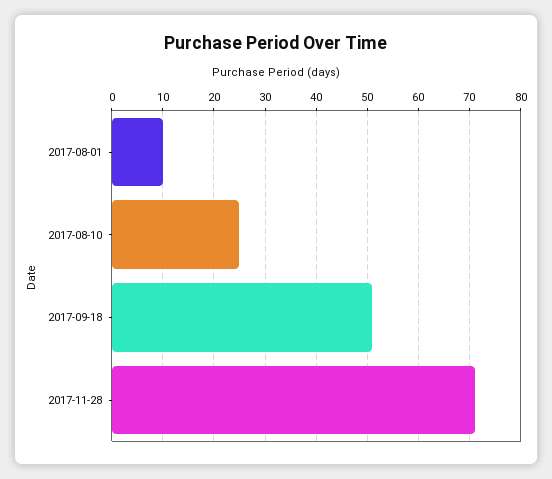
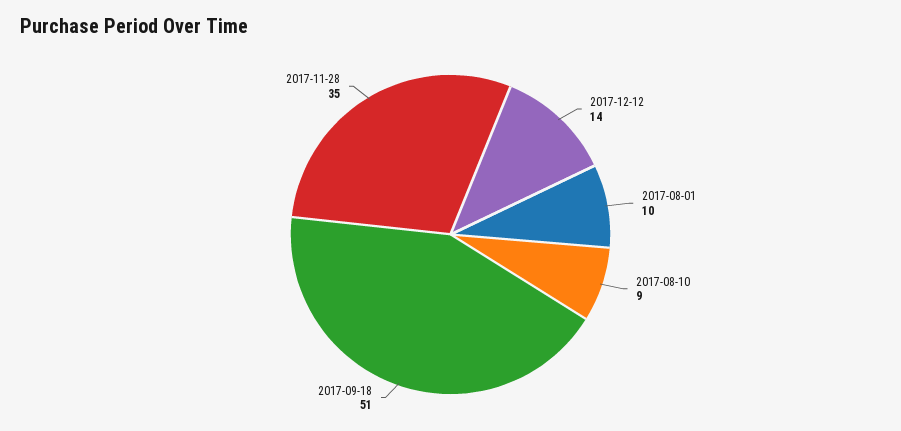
2017-08-10: 25 -> 9
2017-11-28: 70 -> 35
2017-12-12: none -> 14

